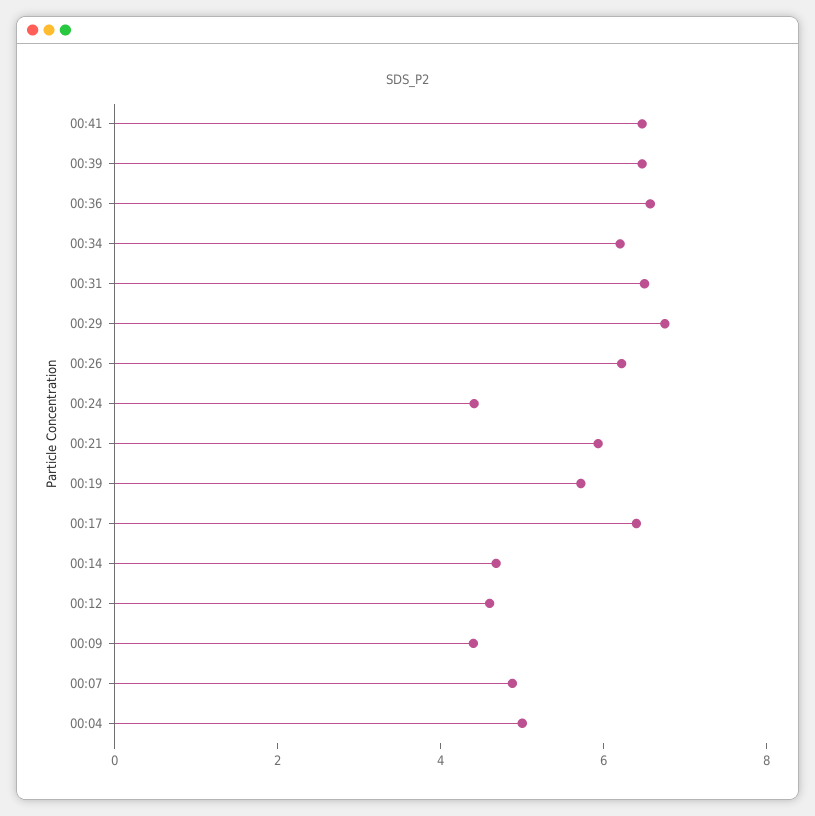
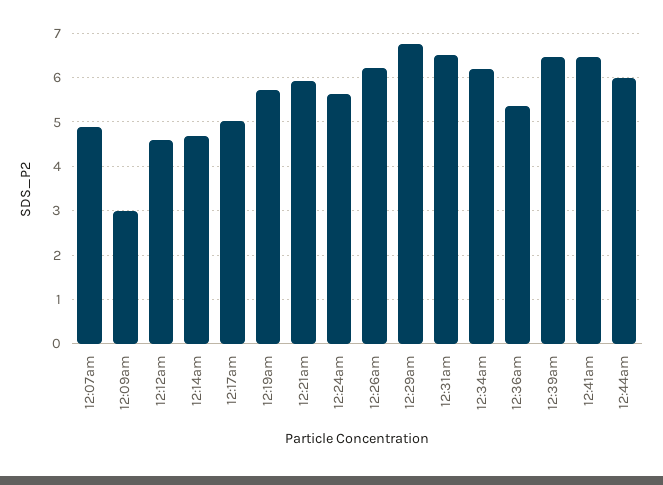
00:36: 6.5 -> 5.4
00:24: 4.5 -> 5.6
00:17: 6.5 -> 5
00:09: 4.5 -> 3
00:04: 5 -> none
12:44am: none -> 6

